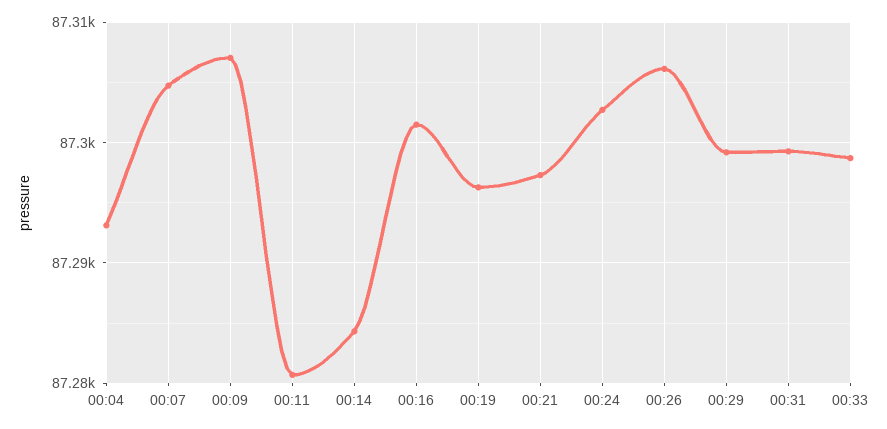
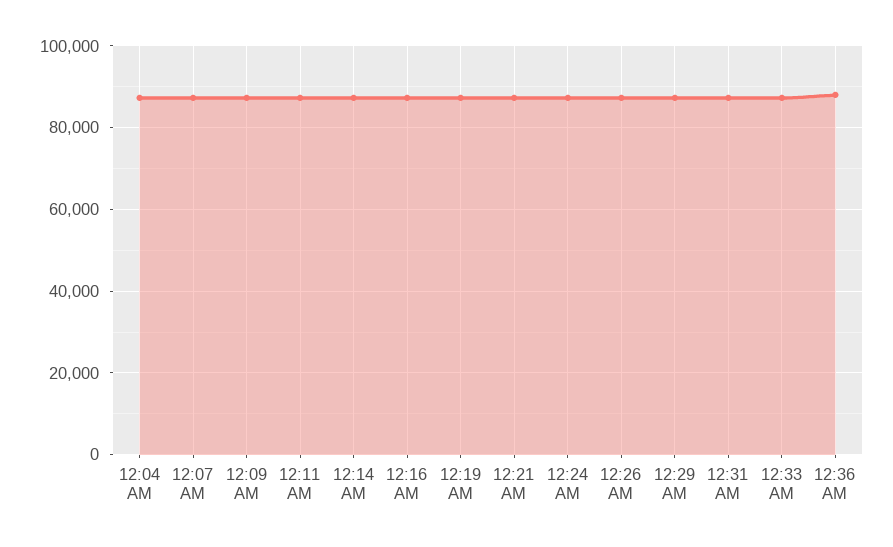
12:36 AM: none -> 88000

